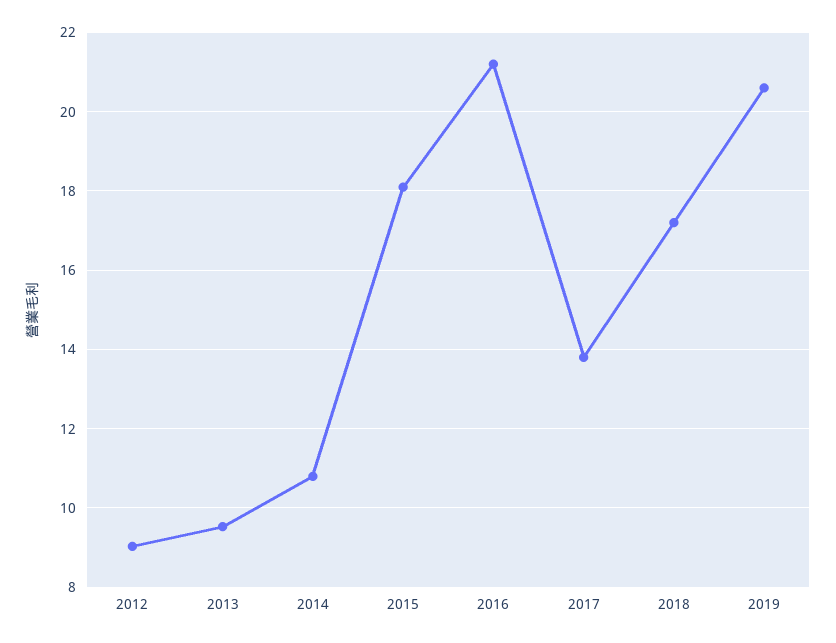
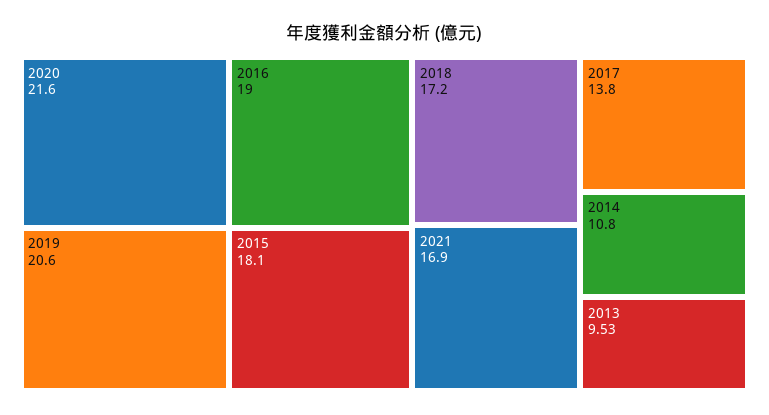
2012: 9 -> none
2016: 21.2 -> 19
2020: none -> 21.6
2021: none -> 16.9

